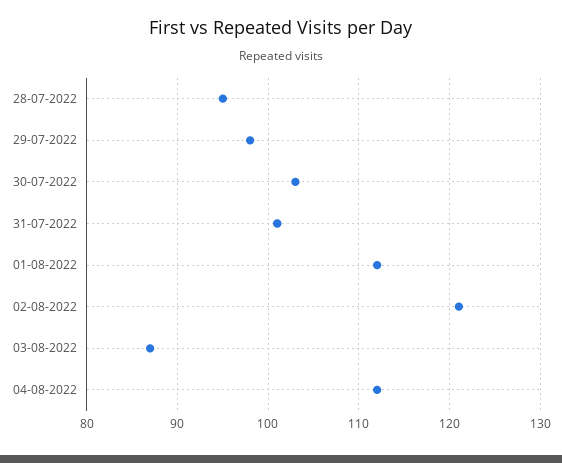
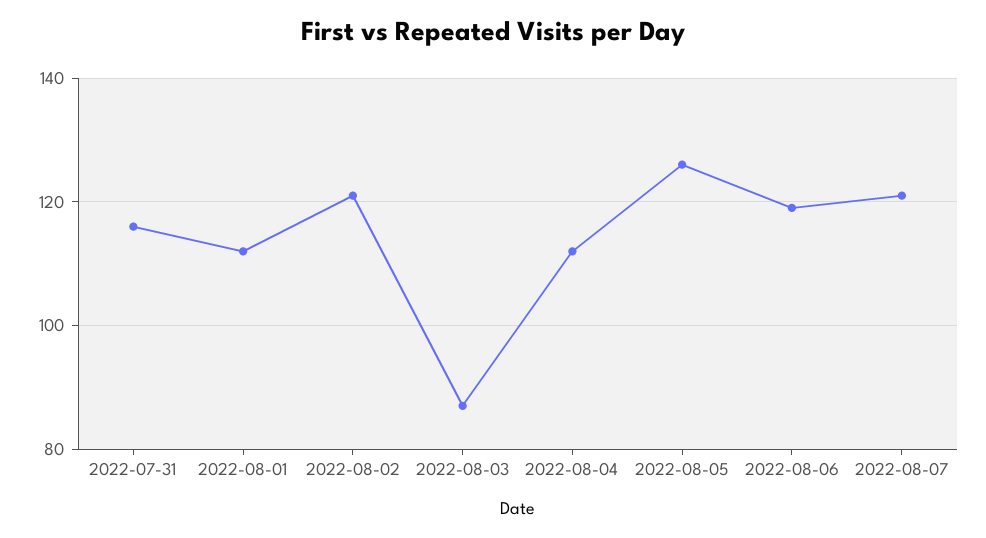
28-07-2022: 95 -> none
29-07-2022: 98 -> none
30-07-2022: 103 -> none
31-07-2022: 101 -> 115
2022-08-05: none -> 125
2022-08-06: none -> 120
2022-08-07: none -> 120

